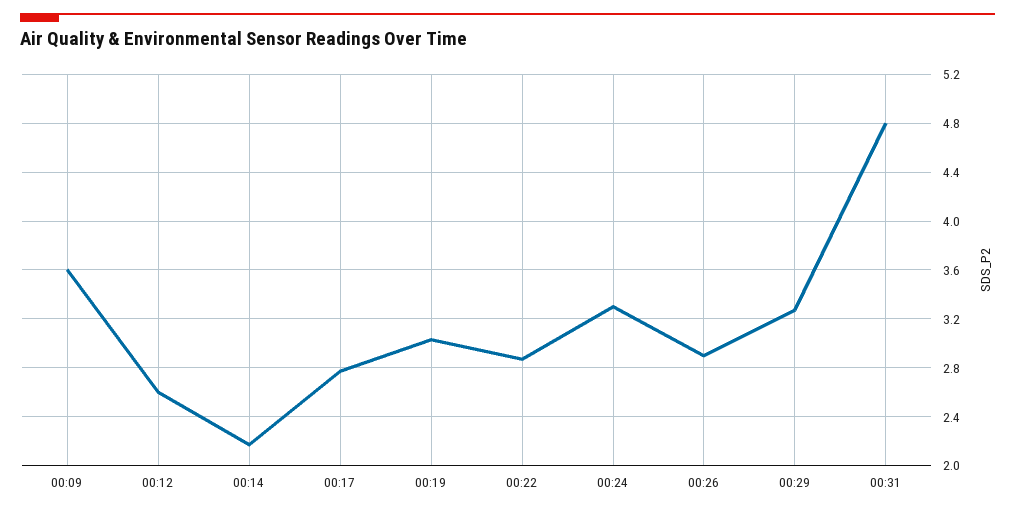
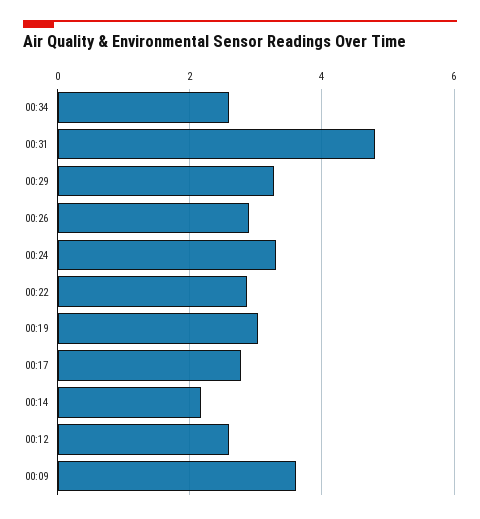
00:34: none -> 2.6

